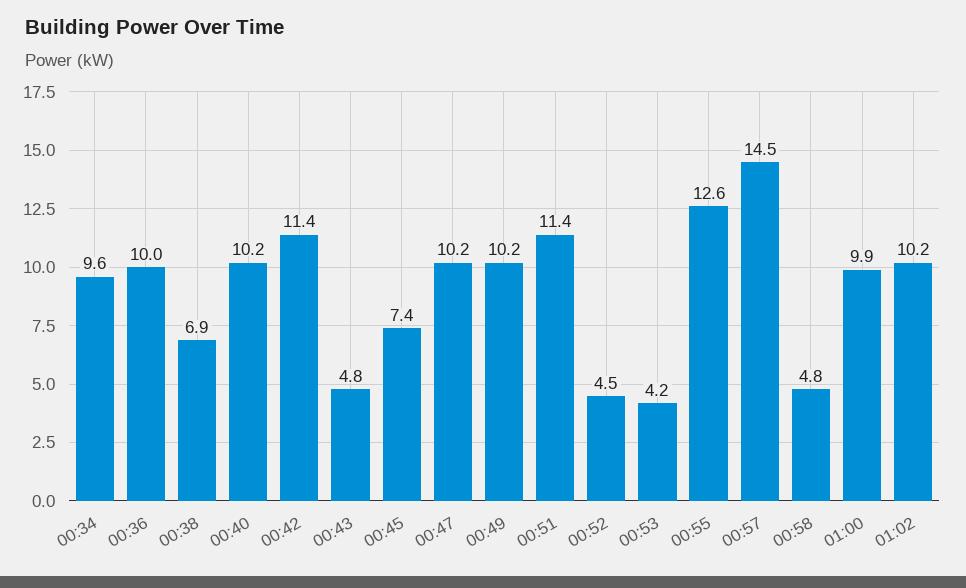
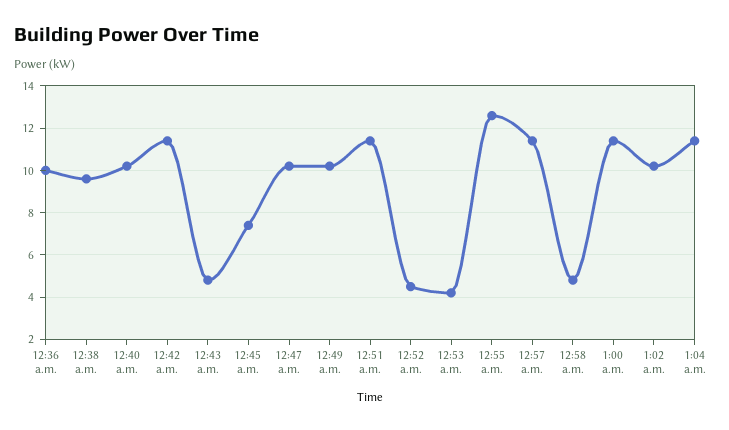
00:34: 9.6 -> none
00:38: 6.9 -> 9.5
00:57: 14.5 -> 11.5
01:00: 9.9 -> 11.5
1:04 a.m.: none -> 11.5

